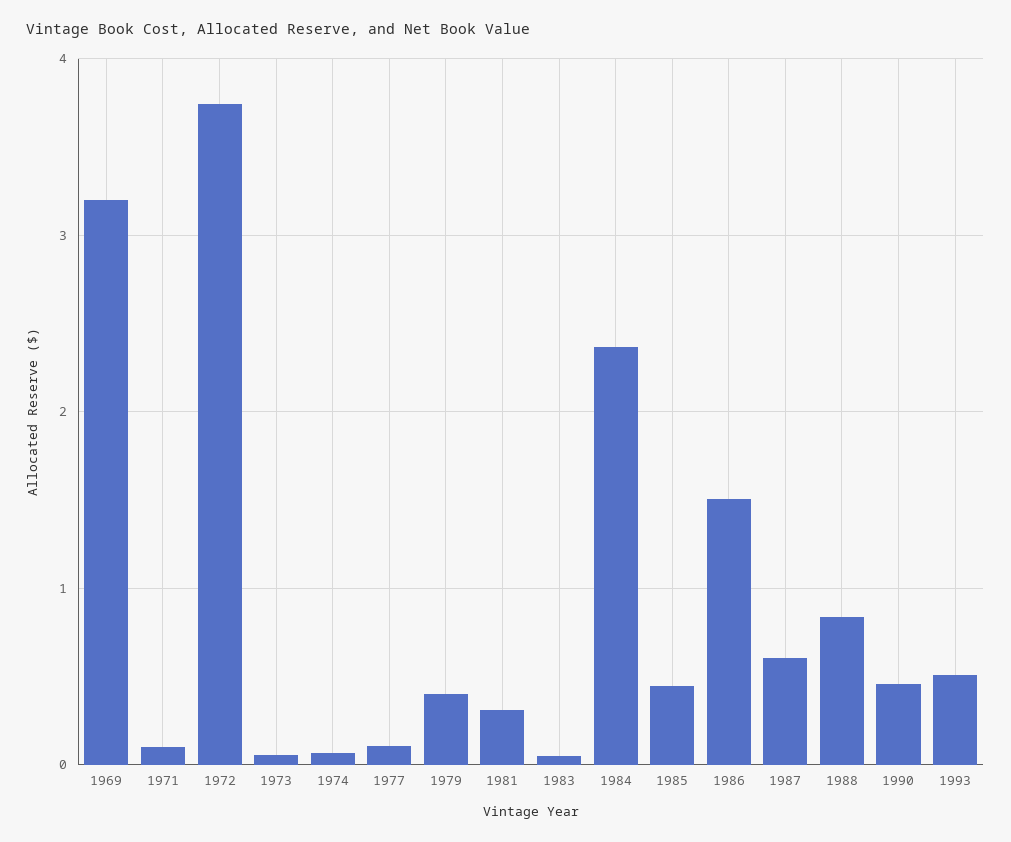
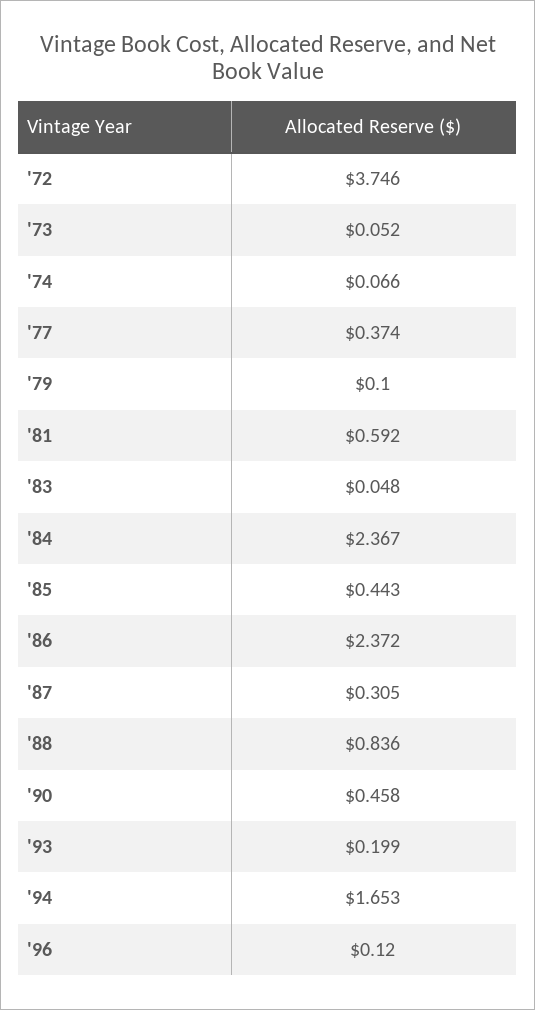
1969: 3.2 -> none
1971: 0.1 -> none
1977: 0.1 -> 0.374
1979: 0.4 -> 0.1
1981: 0.3 -> 0.592
1986: 1.5 -> 2.372
1987: 0.6 -> 0.305
1993: 0.5 -> 0.199
'94: none -> 1.653
'96: none -> 0.12

